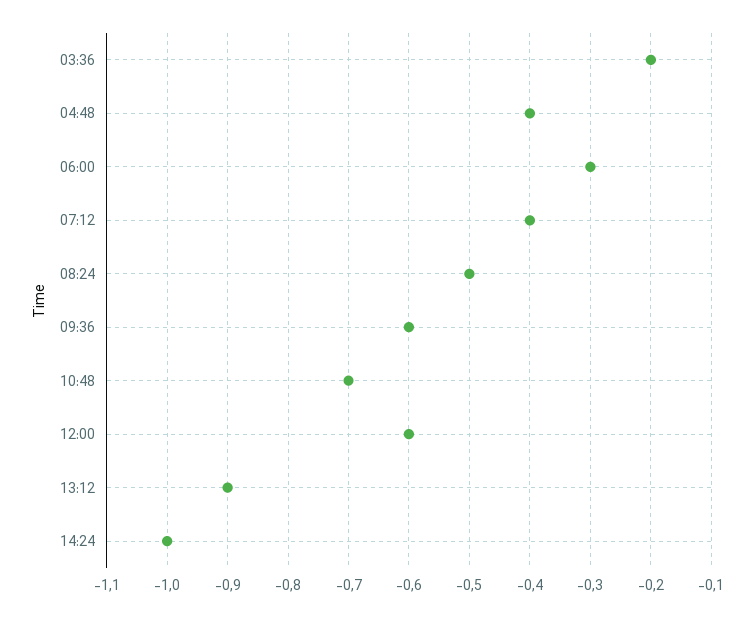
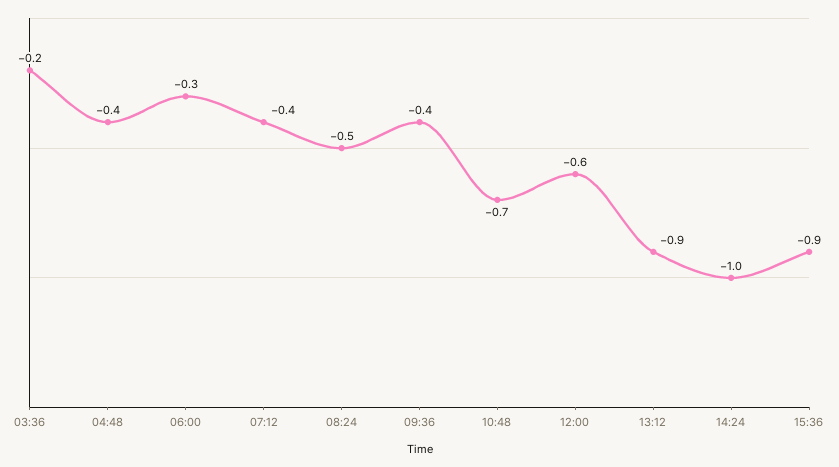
09:36: -0.6 -> -0.4
15:36: none -> -0.9

